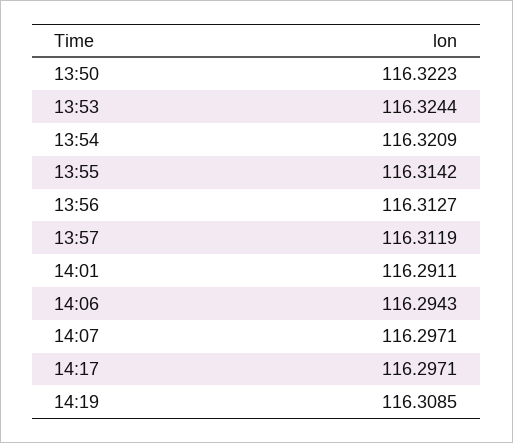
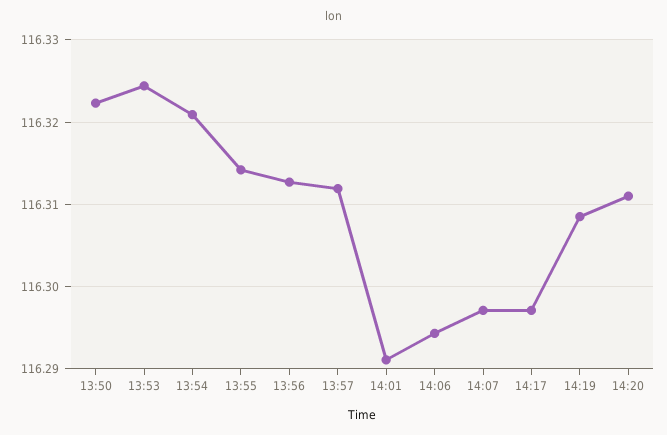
14:20: none -> 116.311

